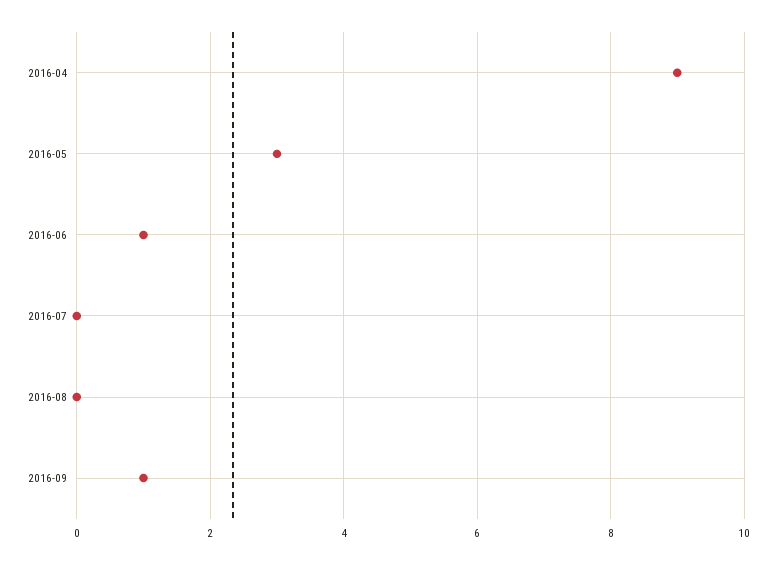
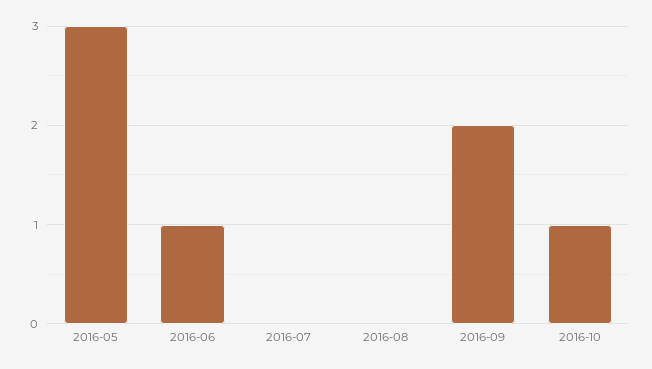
2016-04: 9 -> none
2016-09: 1 -> 2
2016-10: none -> 1

